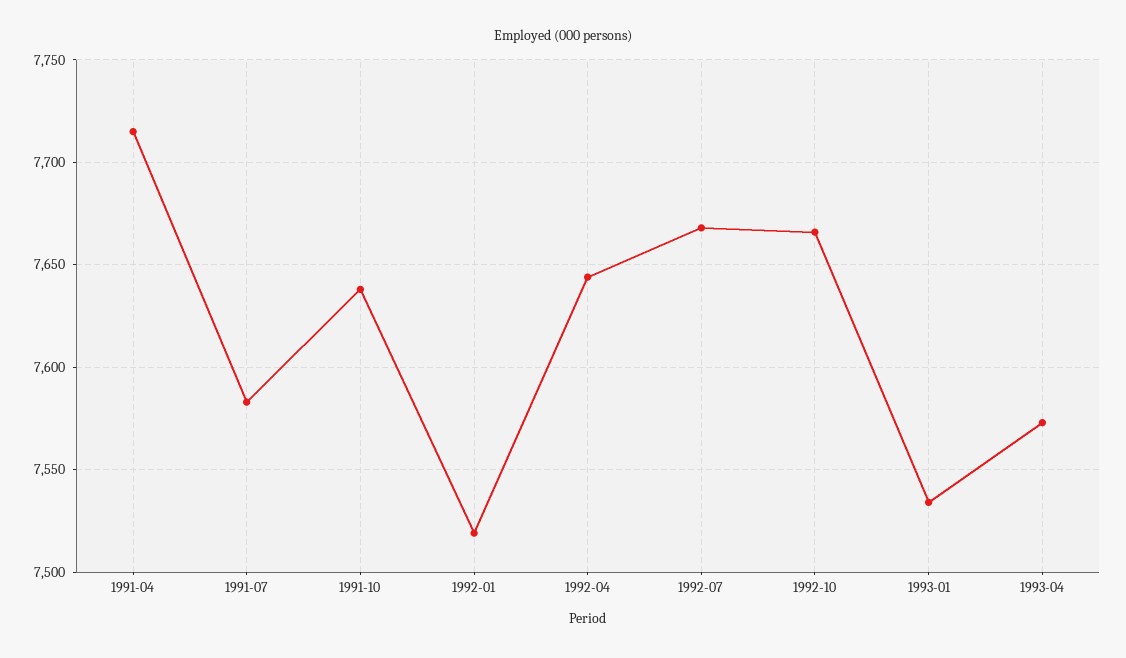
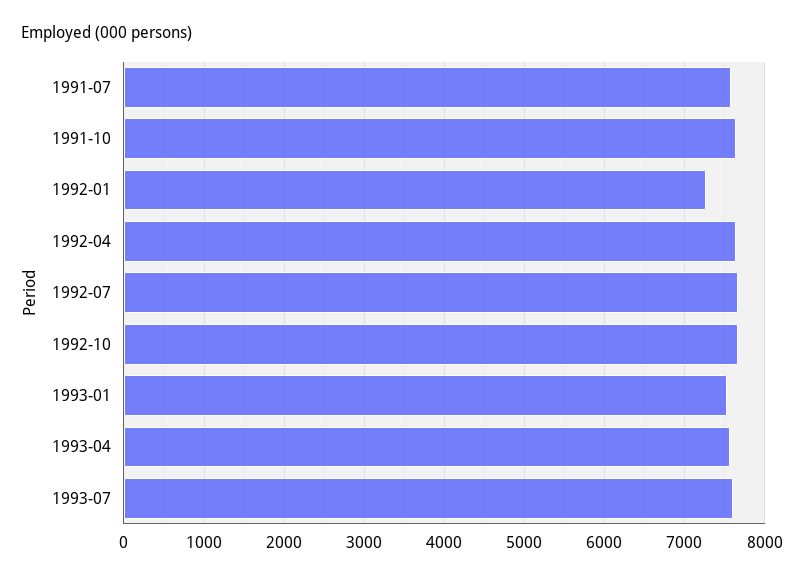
1991-04: 7715 -> none
1992-01: 7520 -> 7300
1993-07: none -> 7600

